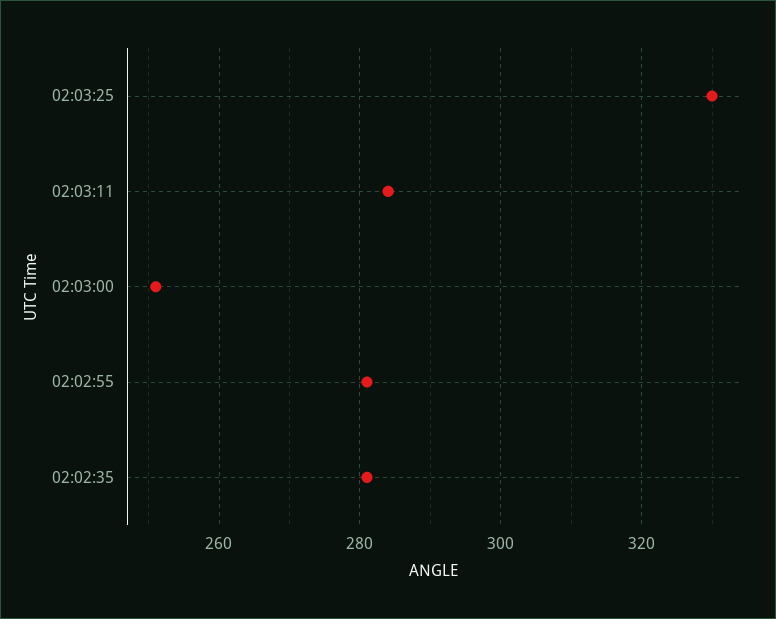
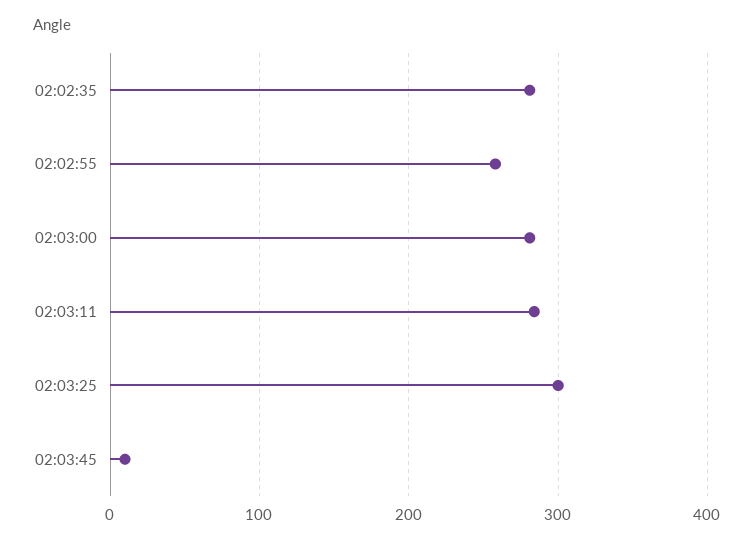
02:03:25: 330 -> 300
02:03:00: 250 -> 280
02:02:55: 280 -> 260
02:03:45: none -> 10

